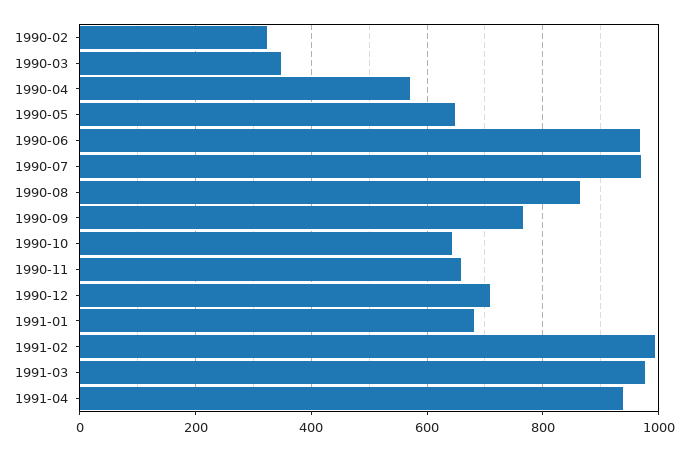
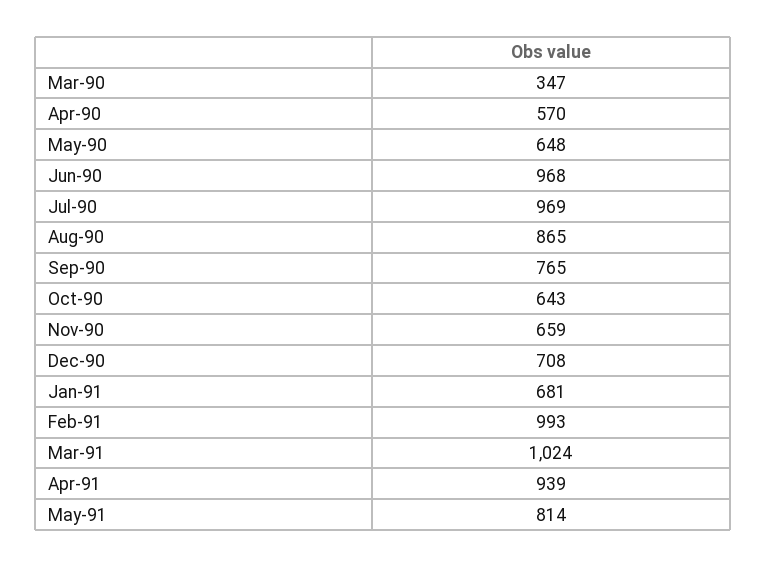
1990-02: 320 -> none
1991-03: 980 -> 1024
May-91: none -> 814

